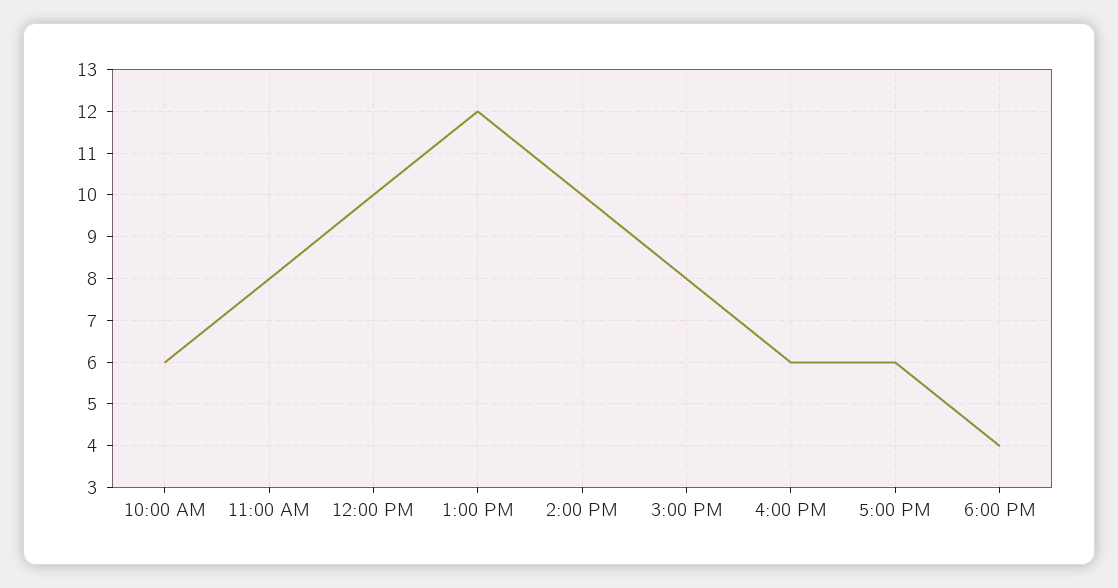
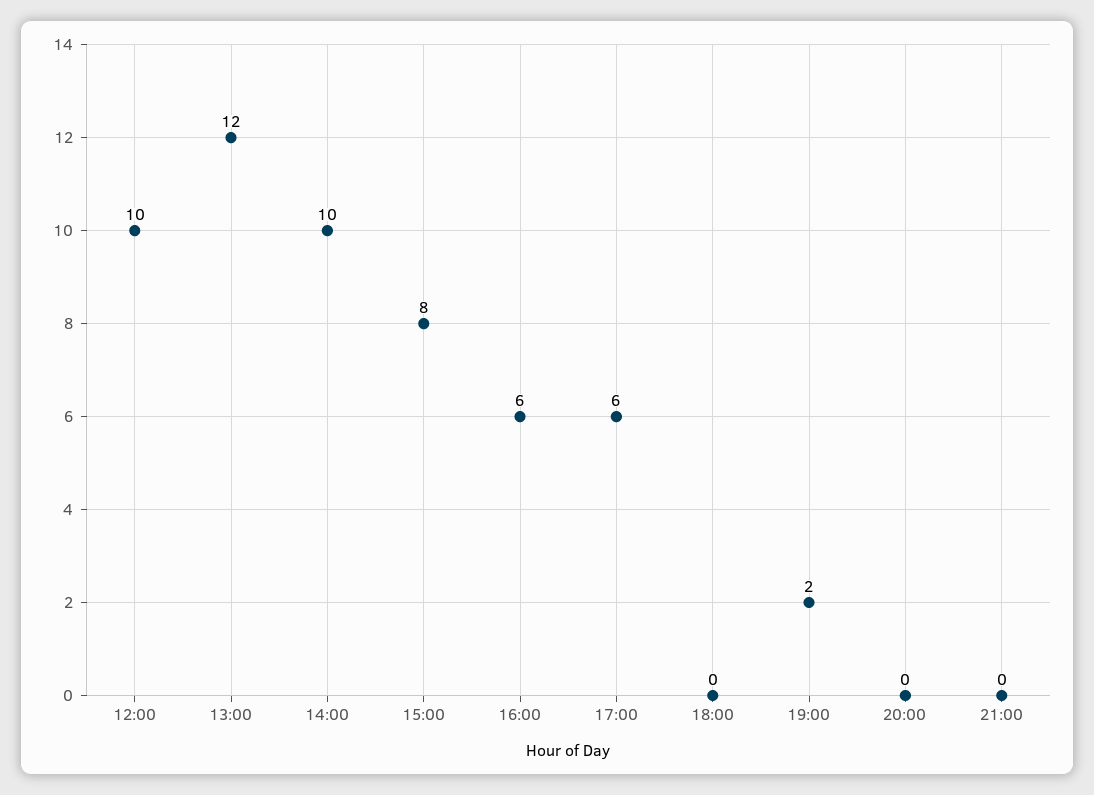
10:00 AM: 6 -> none
11:00 AM: 8 -> none
6:00 PM: 4 -> 0
19:00: none -> 2
20:00: none -> 0
21:00: none -> 0

